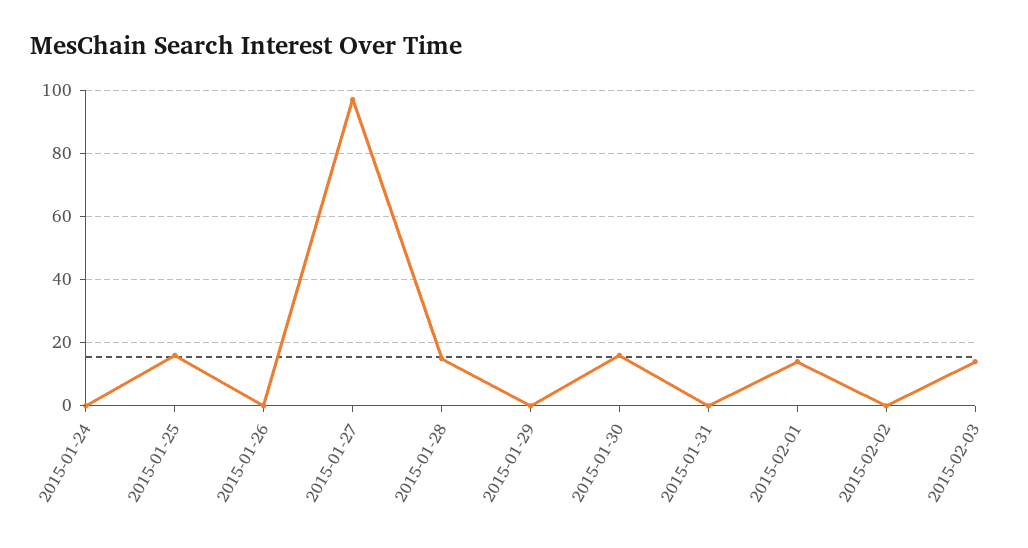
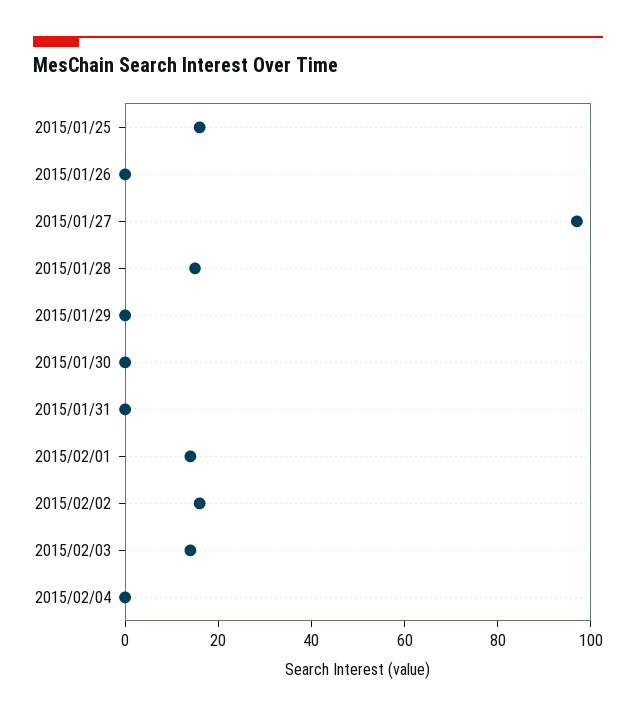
2015-01-24: 0 -> none
2015-01-30: 15 -> 0
2015-02-02: 0 -> 15
2015/02/04: none -> 0

